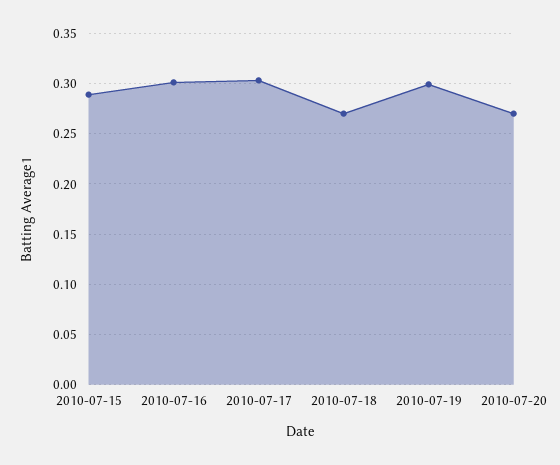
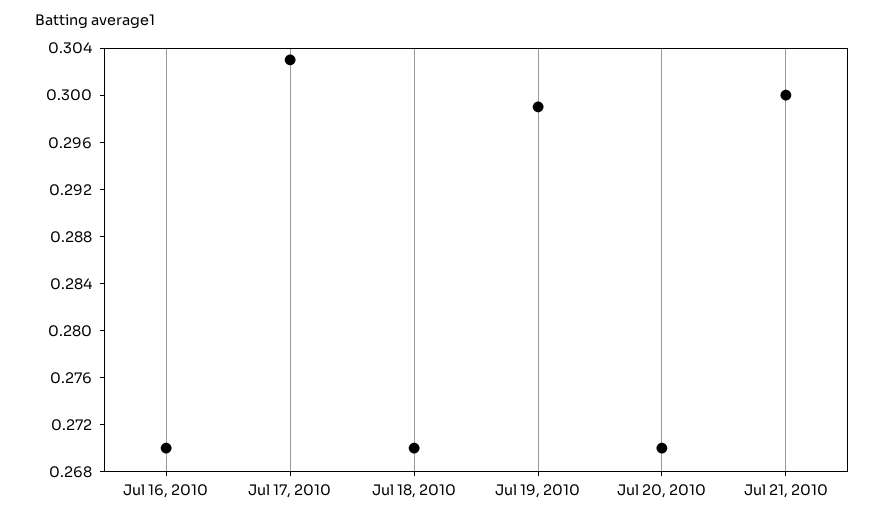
2010-07-15: 0.29 -> none
2010-07-16: 0.3 -> 0.27
Jul 21, 2010: none -> 0.3

